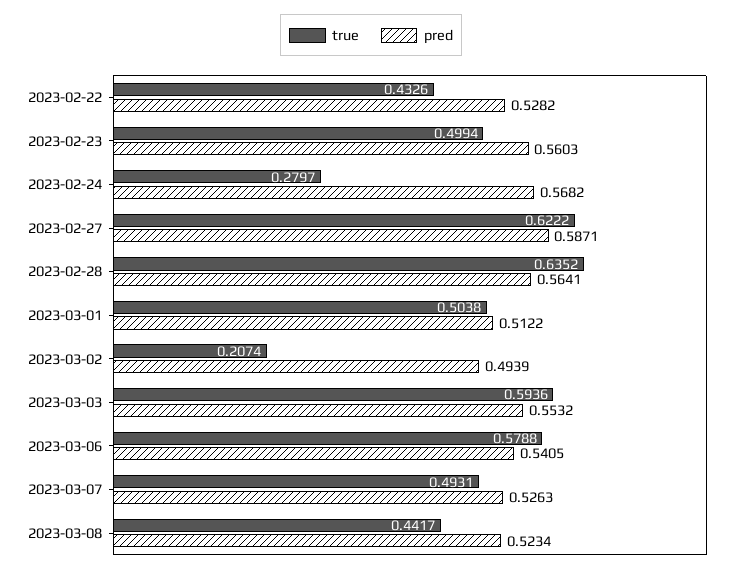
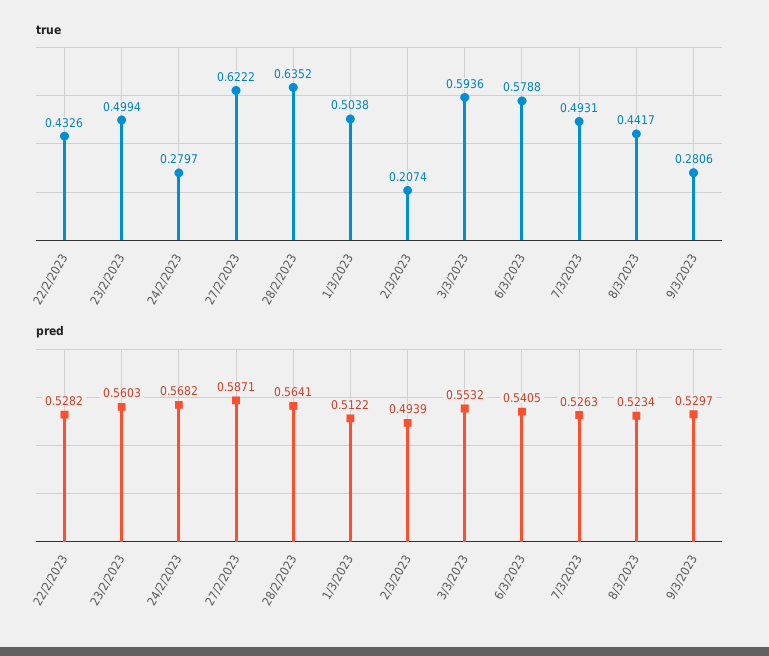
true, 9/3/2023: none -> 0.2806
pred, 9/3/2023: none -> 0.5297

